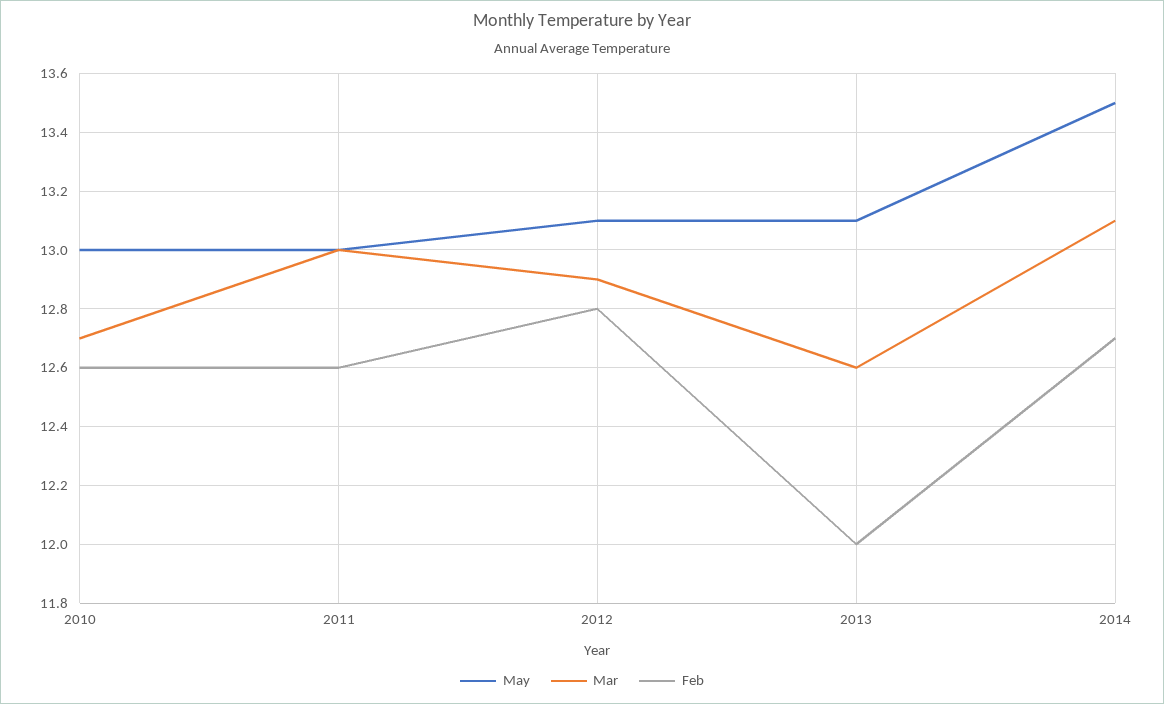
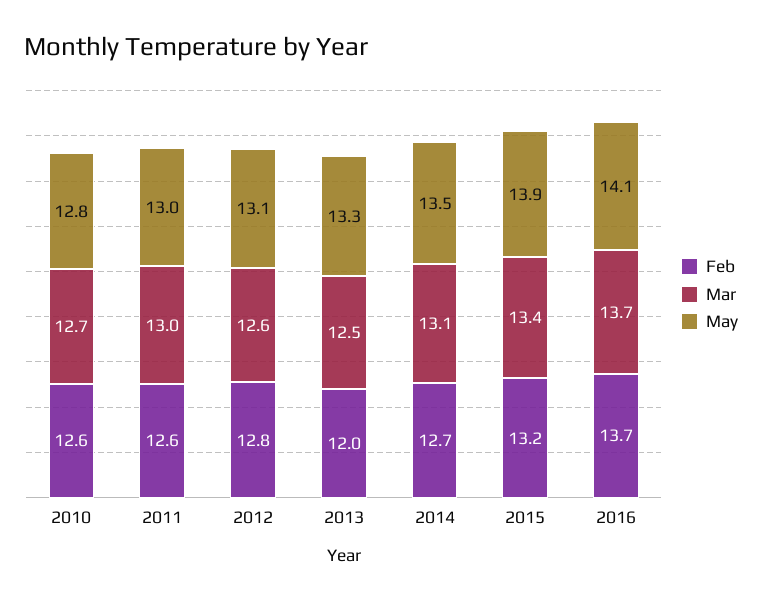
May, 2010: 13 -> 12.8
Mar, 2012: 12.9 -> 12.6
May, 2013: 13.1 -> 13.3
Mar, 2013: 12.6 -> 12.5
Feb, 2015: none -> 13.2
Mar, 2015: none -> 13.4
May, 2015: none -> 13.9
Feb, 2016: none -> 13.7
Mar, 2016: none -> 13.7
May, 2016: none -> 14.1

